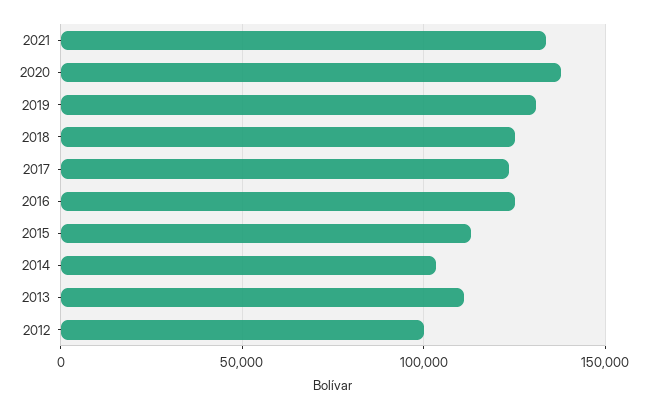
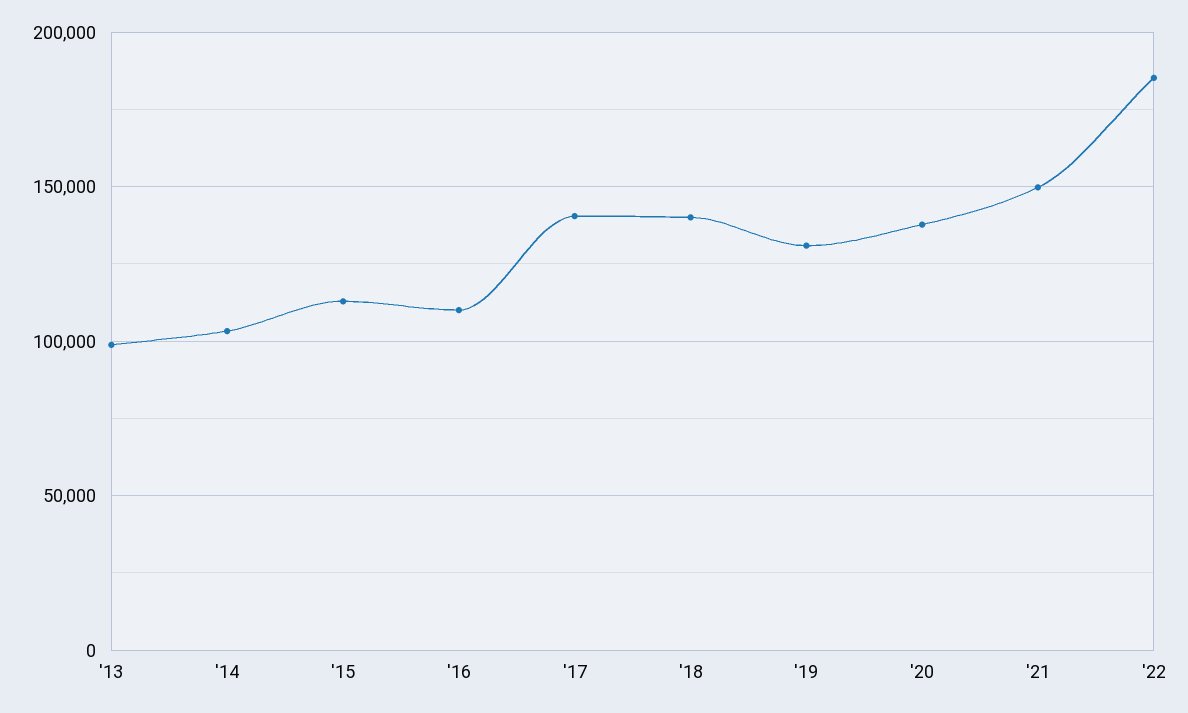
2021: 135000 -> 150000
2018: 125000 -> 140000
2017: 125000 -> 140000
2016: 125000 -> 110000
2013: 110000 -> 100000
2012: 100000 -> none
'22: none -> 185000

